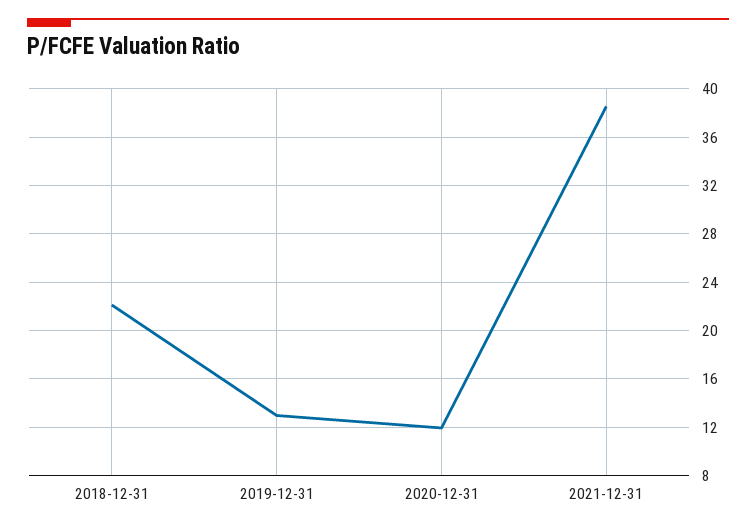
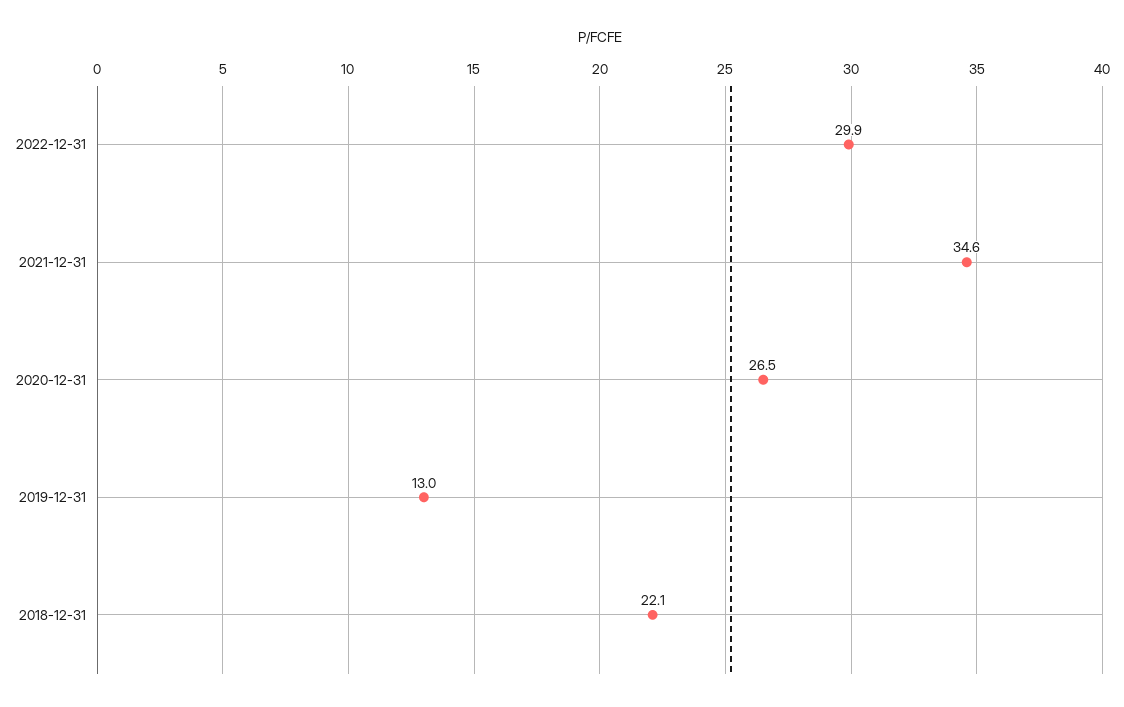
2020-12-31: 12 -> 26.5
2021-12-31: 38.5 -> 34.6
2022-12-31: none -> 29.9

